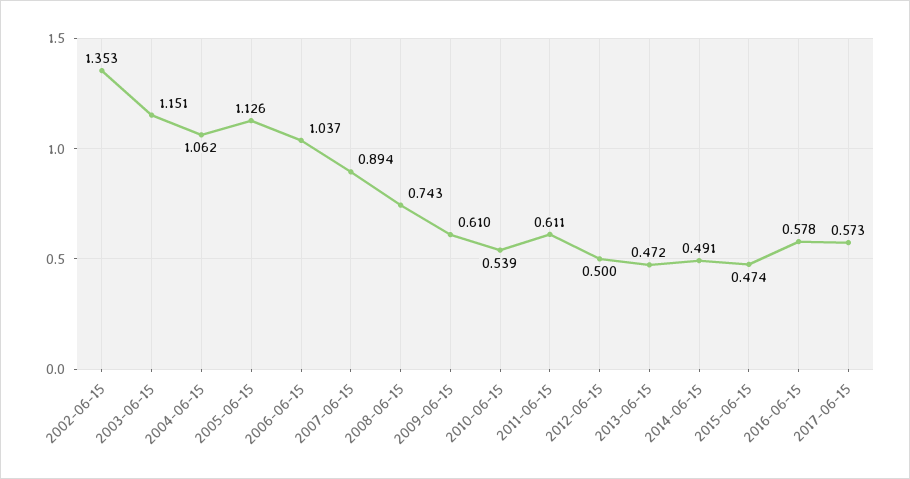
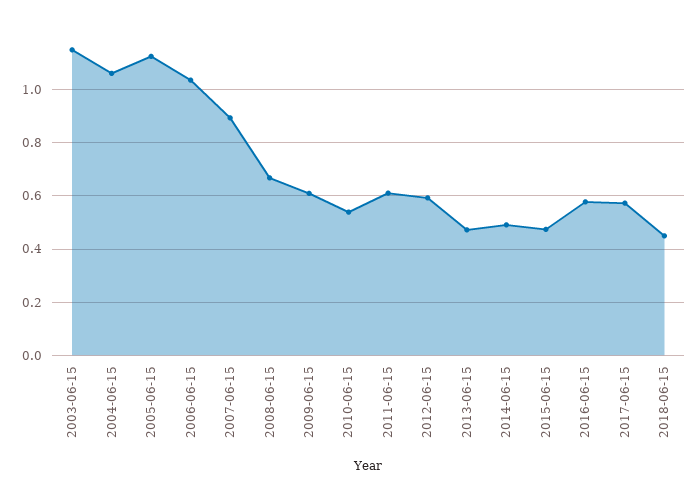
2002-06-15: 1.353 -> none
2008-06-15: 0.743 -> 0.675
2012-06-15: 0.5 -> 0.6
2018-06-15: none -> 0.45

